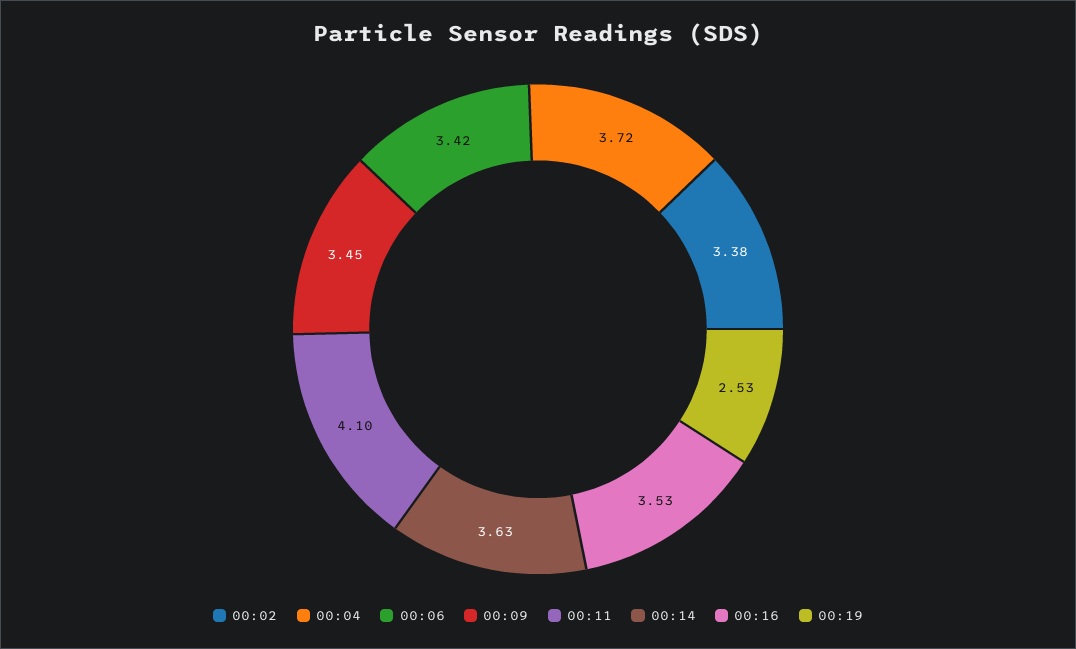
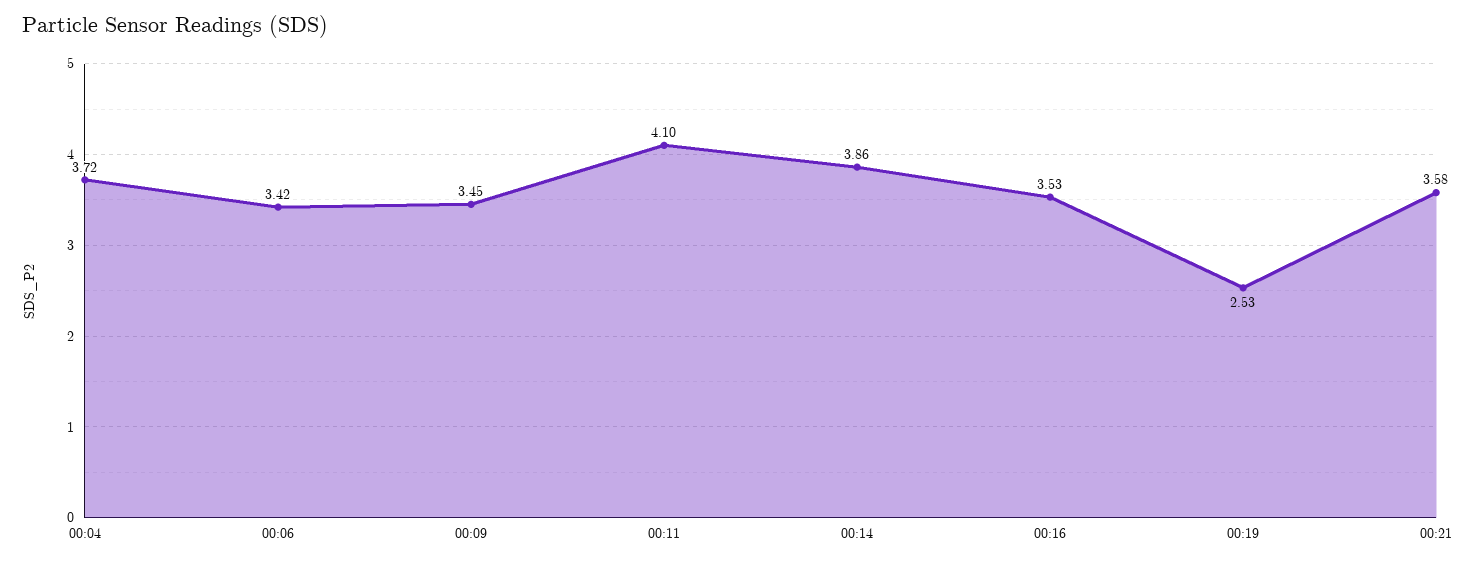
00:02: 3.38 -> none
00:14: 3.63 -> 3.86
00:21: none -> 3.58

